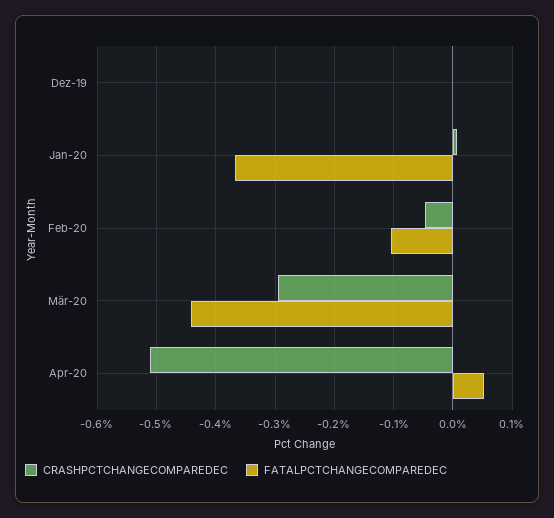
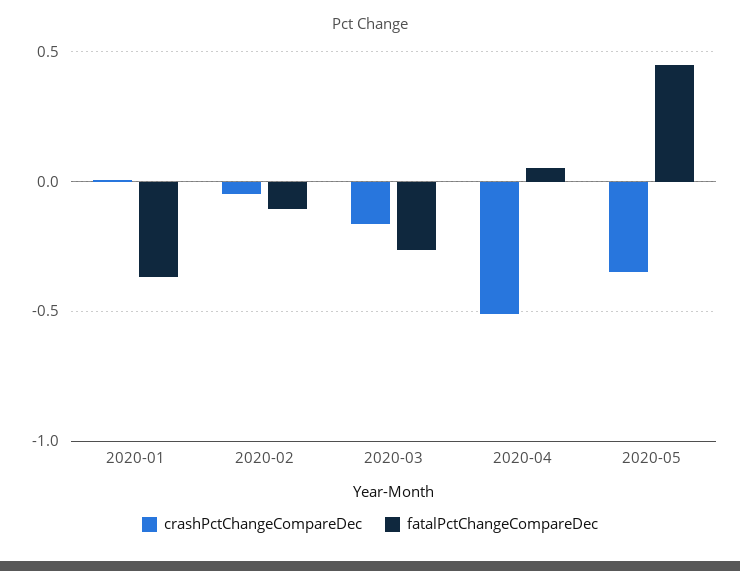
CRASHPCTCHANGECOMPAREDEC, Dez-19: 0 -> none
FATALPCTCHANGECOMPAREDEC, Dez-19: 0 -> none
CRASHPCTCHANGECOMPAREDEC, Mär-20: -0.3 -> -0.15
FATALPCTCHANGECOMPAREDEC, Mär-20: -0.44 -> -0.25
CRASHPCTCHANGECOMPAREDEC, 2020-05: none -> -0.35
FATALPCTCHANGECOMPAREDEC, 2020-05: none -> 0.45

